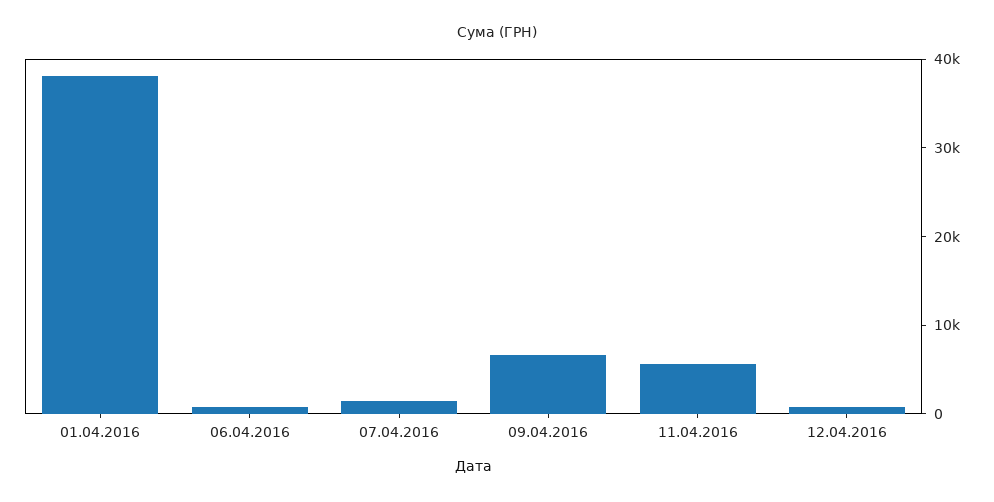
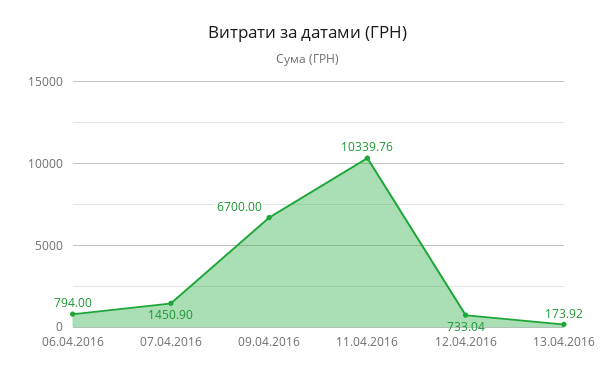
01.04.2016: 38000 -> none
11.04.2016: 6000 -> 10339.76
13.04.2016: none -> 173.92

